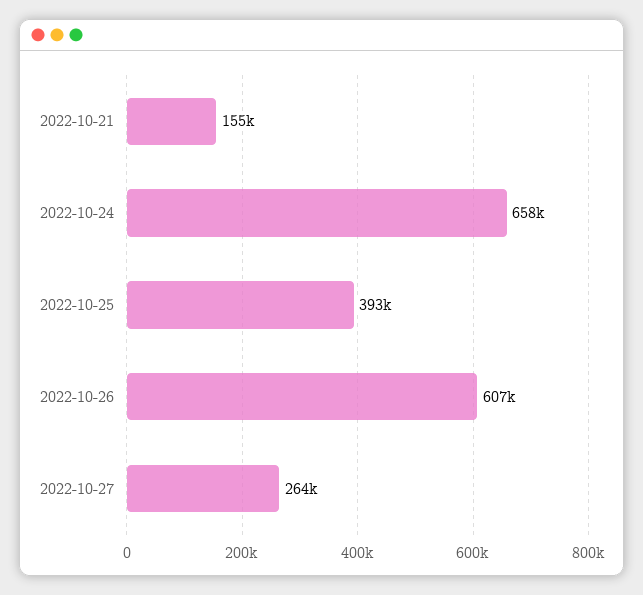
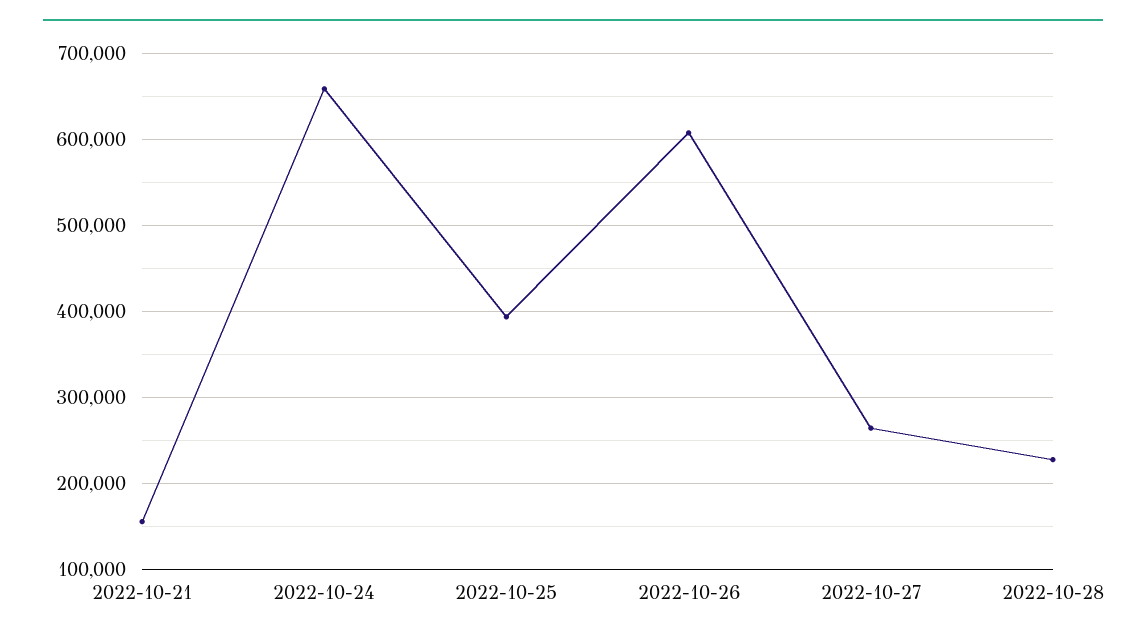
2022-10-28: none -> 230000

